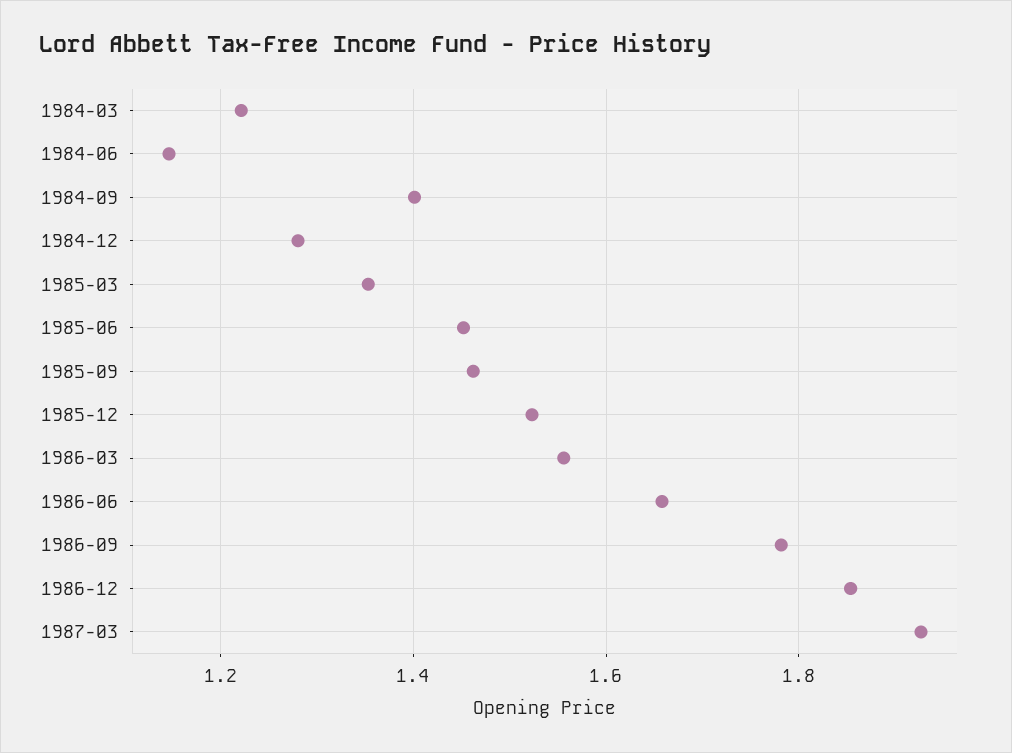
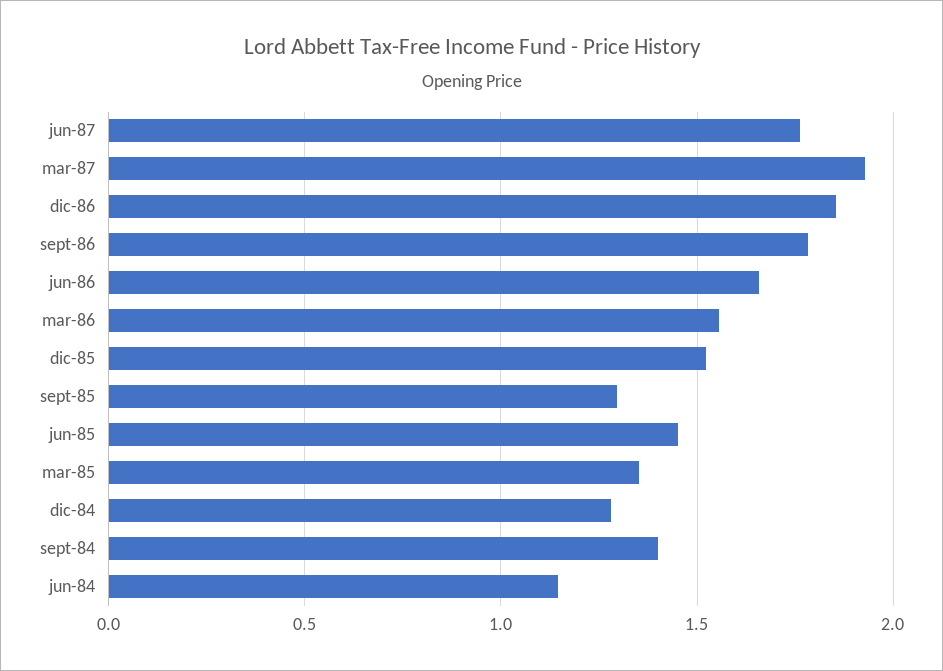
1984-03: 1.22 -> none
1985-09: 1.46 -> 1.3
jun-87: none -> 1.75

